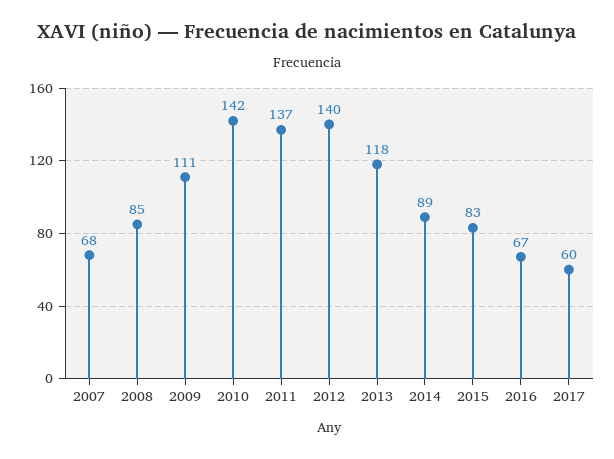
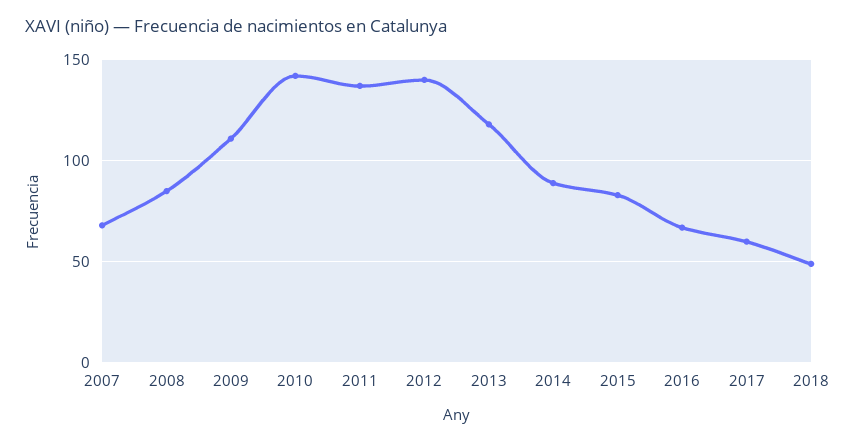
2018: none -> 50

